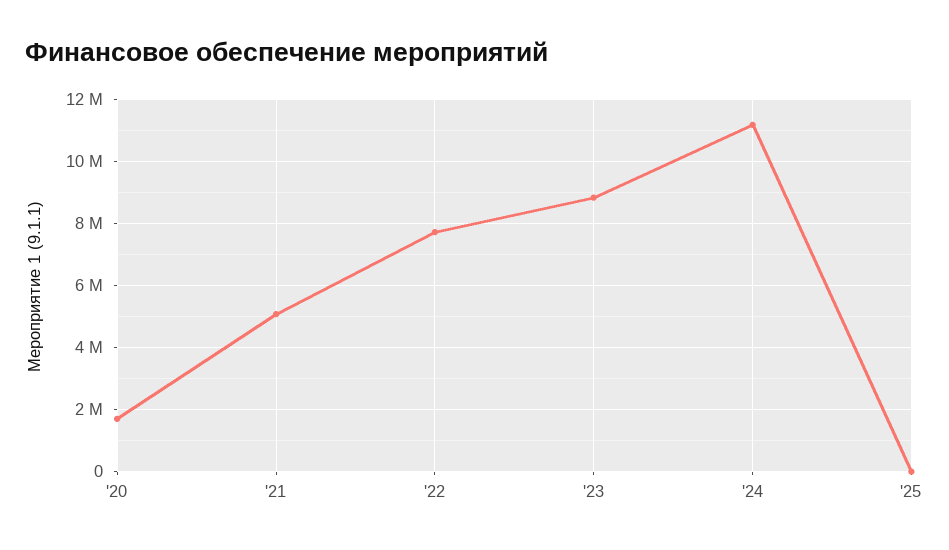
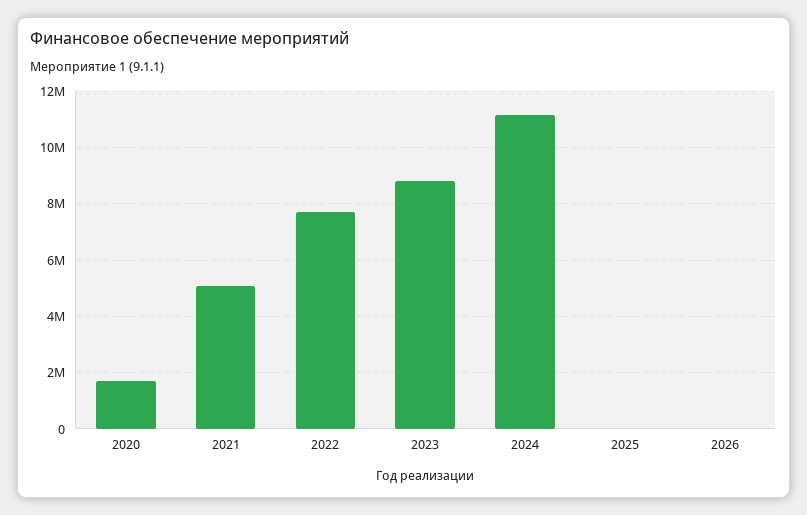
2026: none -> 0

